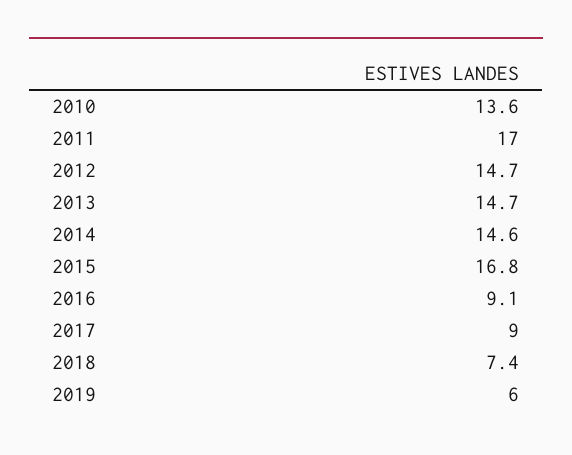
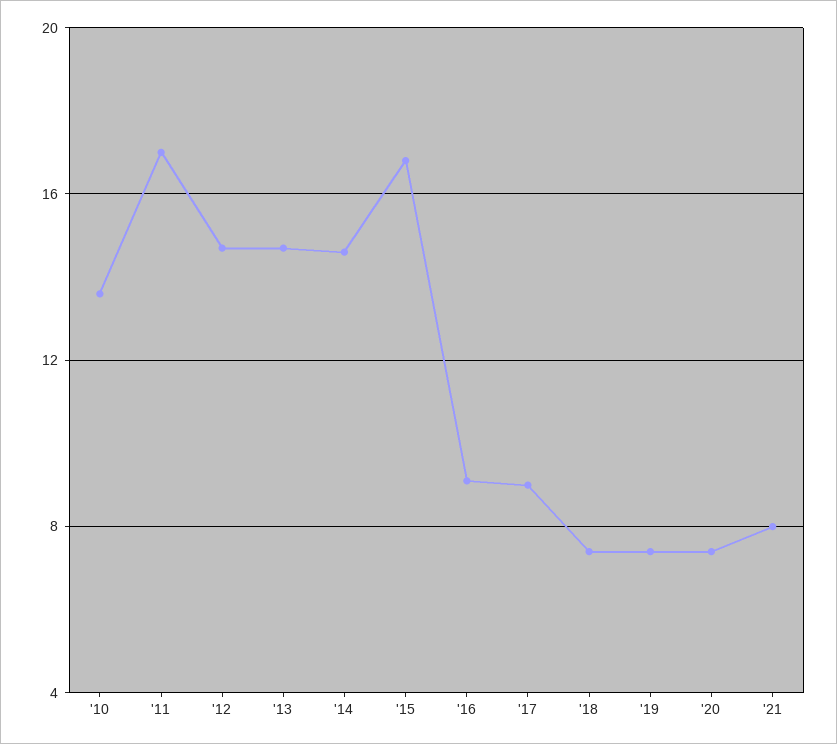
2019: 6 -> 7.5
'20: none -> 7.5
'21: none -> 8

